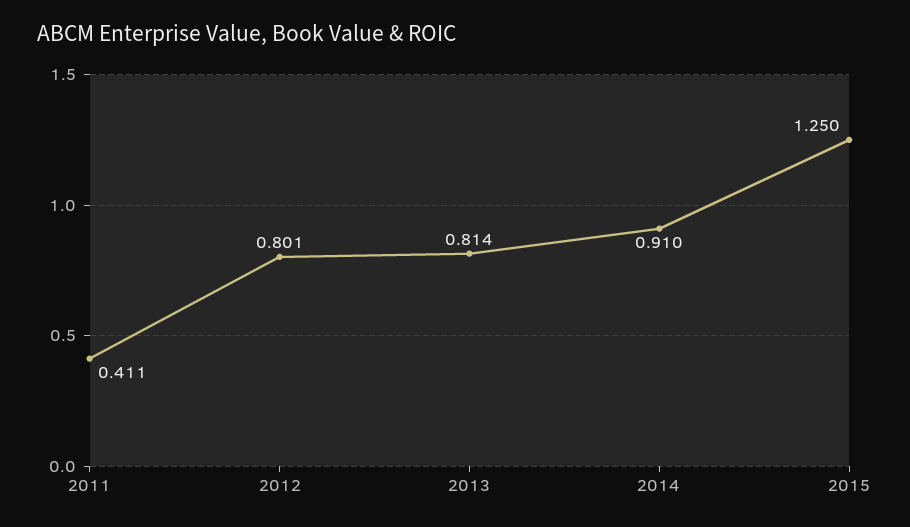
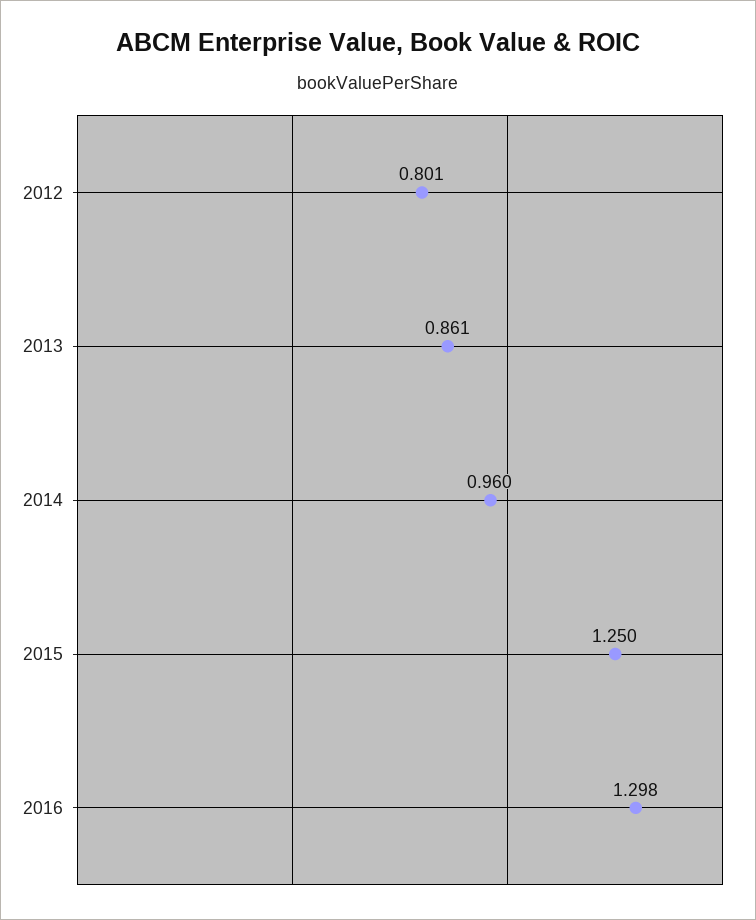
2011: 0.411 -> none
2013: 0.814 -> 0.861
2014: 0.91 -> 0.96
2016: none -> 1.298

